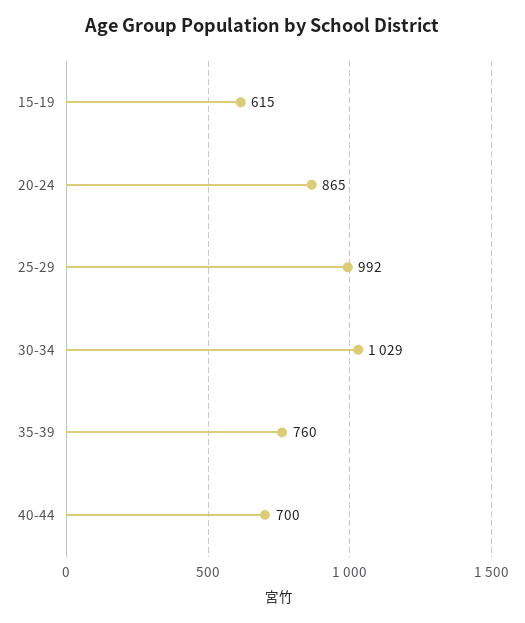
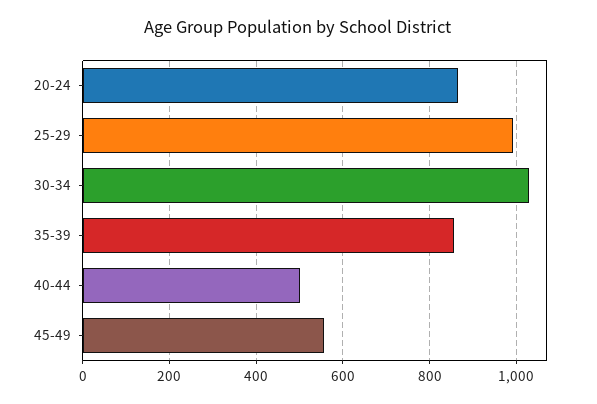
15-19: 615 -> none
35-39: 760 -> 860
40-44: 700 -> 500
45-49: none -> 560

